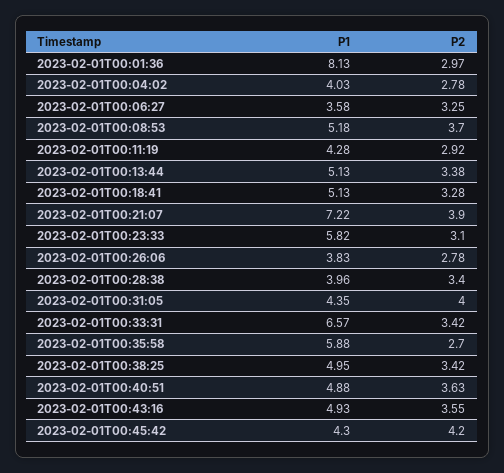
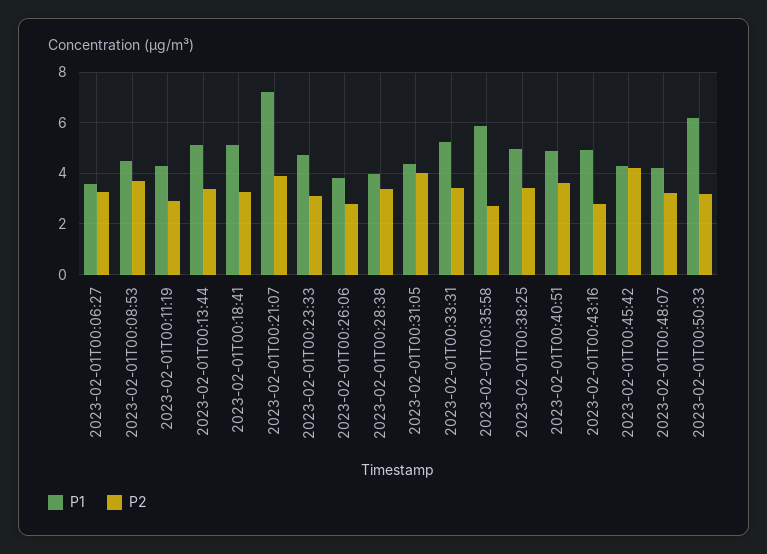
P1, 2023-02-01T00:01:36: 8.13 -> none
P2, 2023-02-01T00:01:36: 2.97 -> none
P1, 2023-02-01T00:04:02: 4.03 -> none
P2, 2023-02-01T00:04:02: 2.78 -> none
P1, 2023-02-01T00:08:53: 5.18 -> 4.5
P1, 2023-02-01T00:23:33: 5.82 -> 4.75
P1, 2023-02-01T00:33:31: 6.57 -> 5.25
P2, 2023-02-01T00:43:16: 3.55 -> 2.75
P1, 2023-02-01T00:48:07: none -> 4.25
P2, 2023-02-01T00:48:07: none -> 3.25
P1, 2023-02-01T00:50:33: none -> 6.25
P2, 2023-02-01T00:50:33: none -> 3.25

